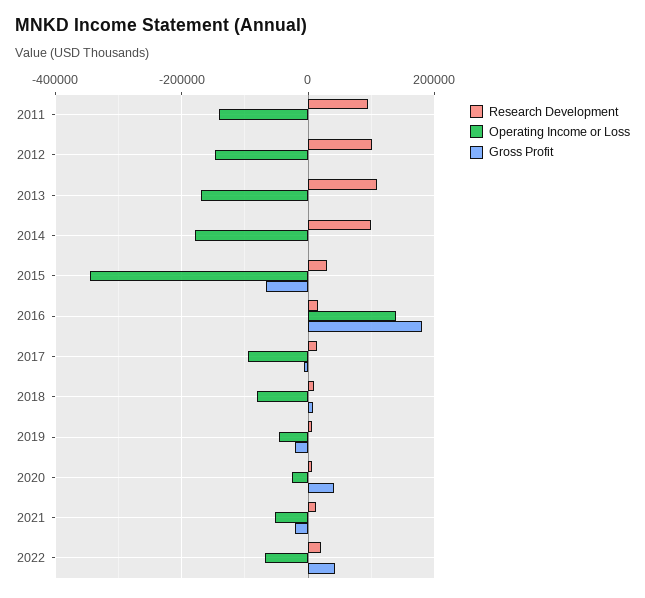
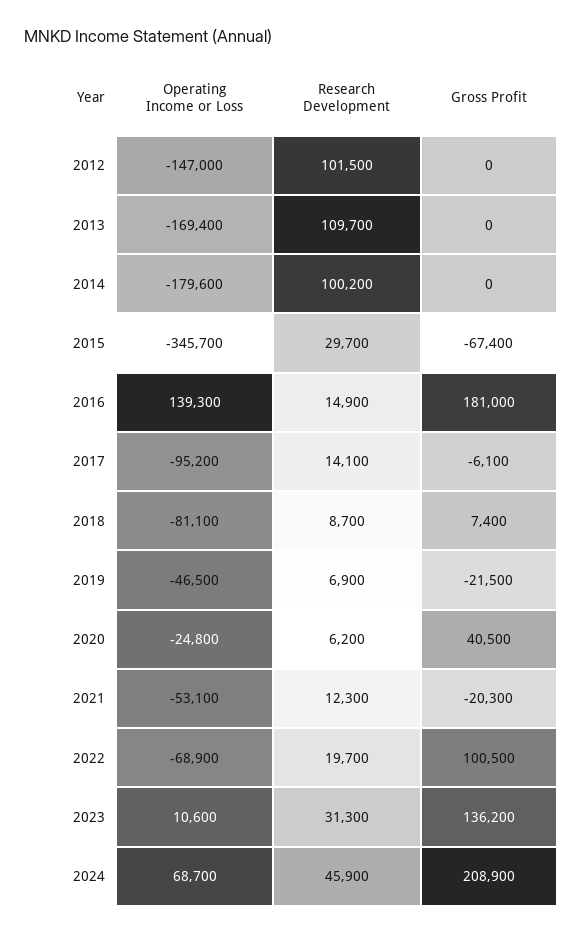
Research Development, 2011: 100000 -> none
Operating Income or Loss, 2011: -140000 -> none
Gross Profit, 2011: 0 -> none
Gross Profit, 2022: 40000 -> 100500
Operating Income or Loss, 2023: none -> 10600
Research Development, 2023: none -> 31300
Gross Profit, 2023: none -> 136200
Operating Income or Loss, 2024: none -> 68700
Research Development, 2024: none -> 45900
Gross Profit, 2024: none -> 208900

